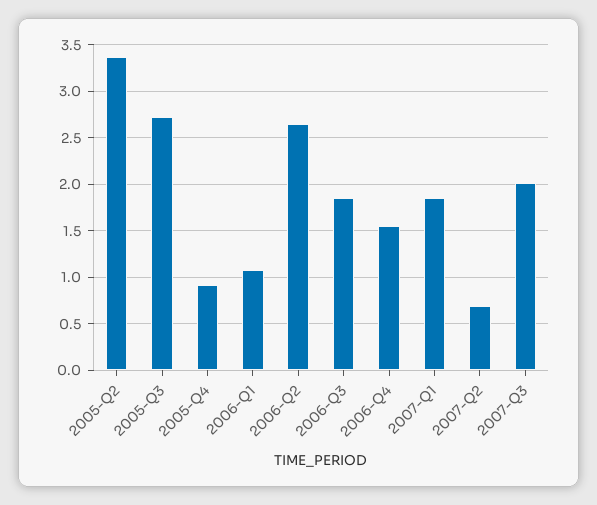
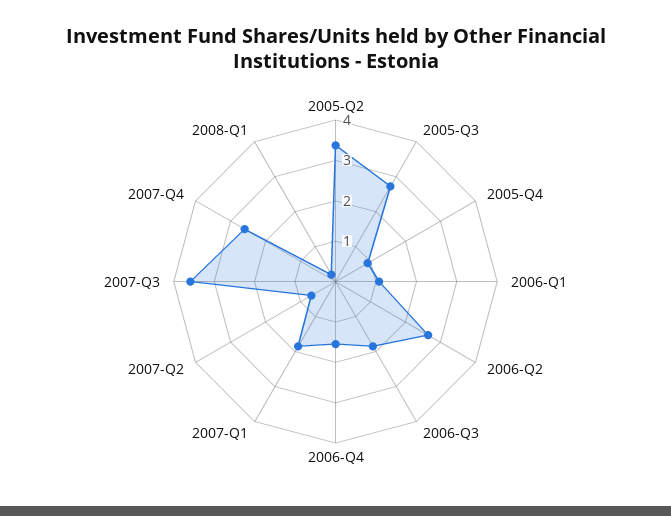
2007-Q3: 2 -> 3.6
2007-Q4: none -> 2.6
2008-Q1: none -> 0.2

